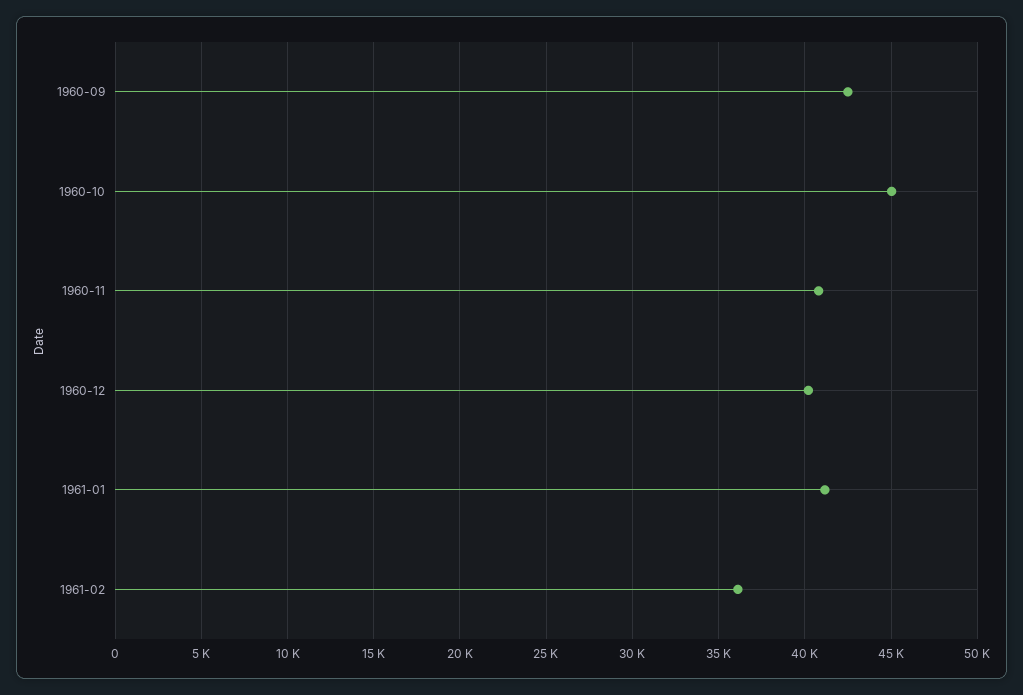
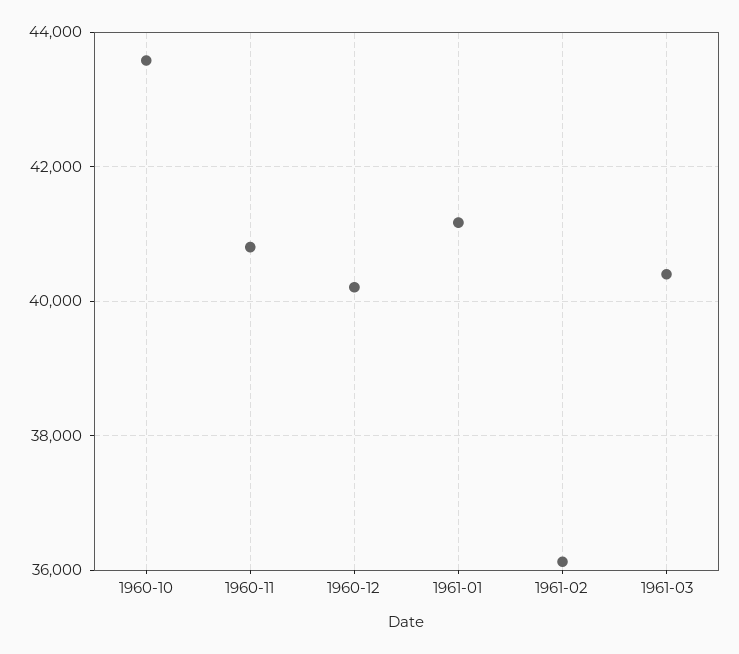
1960-09: 42500 -> none
1960-10: 45000 -> 43600
1961-03: none -> 40400

